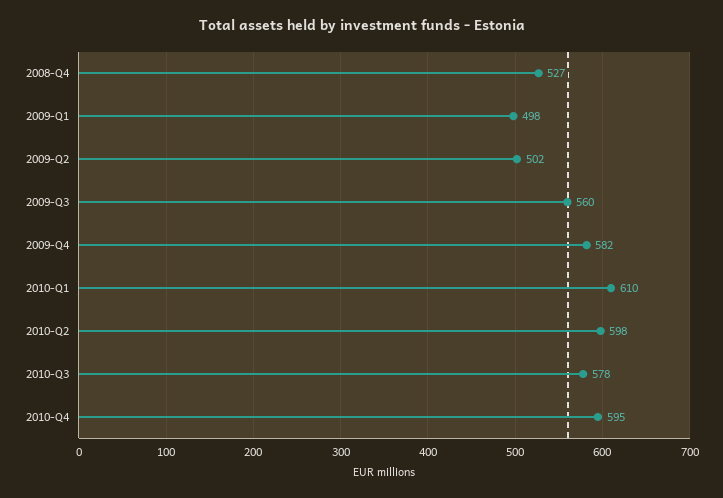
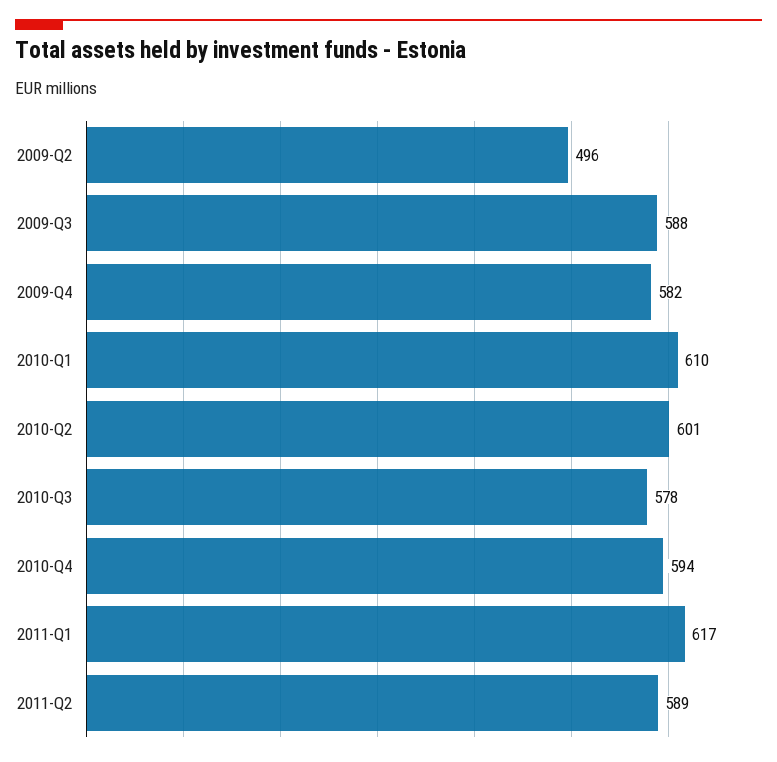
2008-Q4: 527 -> none
2009-Q1: 498 -> none
2009-Q2: 502 -> 496
2009-Q3: 560 -> 588
2010-Q2: 598 -> 601
2010-Q4: 595 -> 594
2011-Q1: none -> 617
2011-Q2: none -> 589

